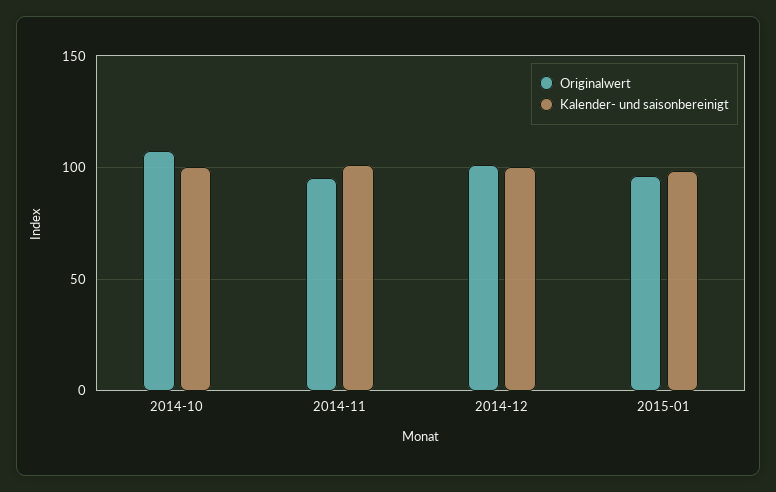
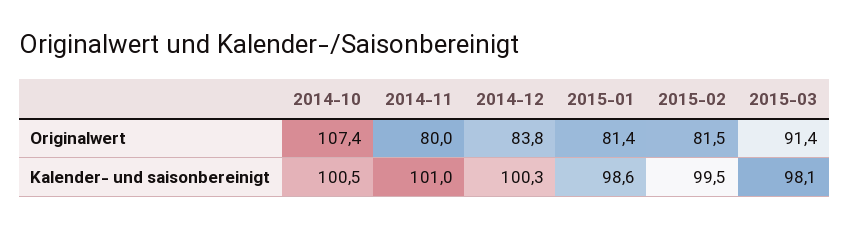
Originalwert, 2014-11: 95 -> 80
Originalwert, 2014-12: 100 -> 83.8
Originalwert, 2015-01: 95 -> 81.4
Originalwert, 2015-02: none -> 81.5
Originalwert, 2015-03: none -> 91.4
Kalender- und saisonbereinigt, 2015-02: none -> 99.5
Kalender- und saisonbereinigt, 2015-03: none -> 98.1

